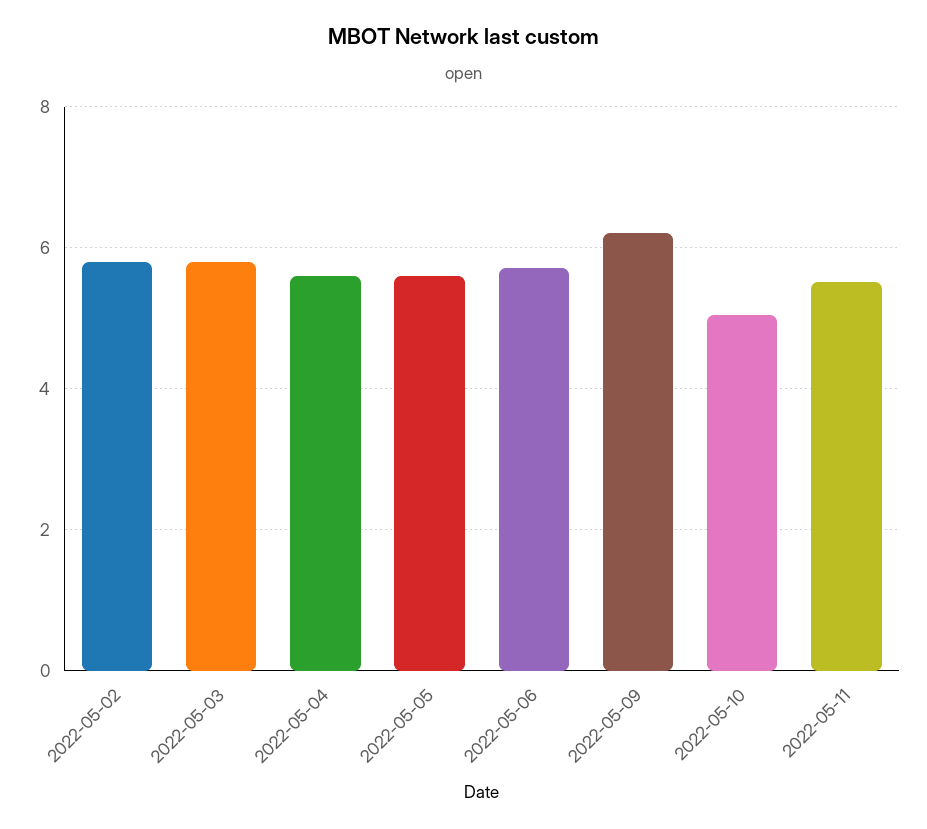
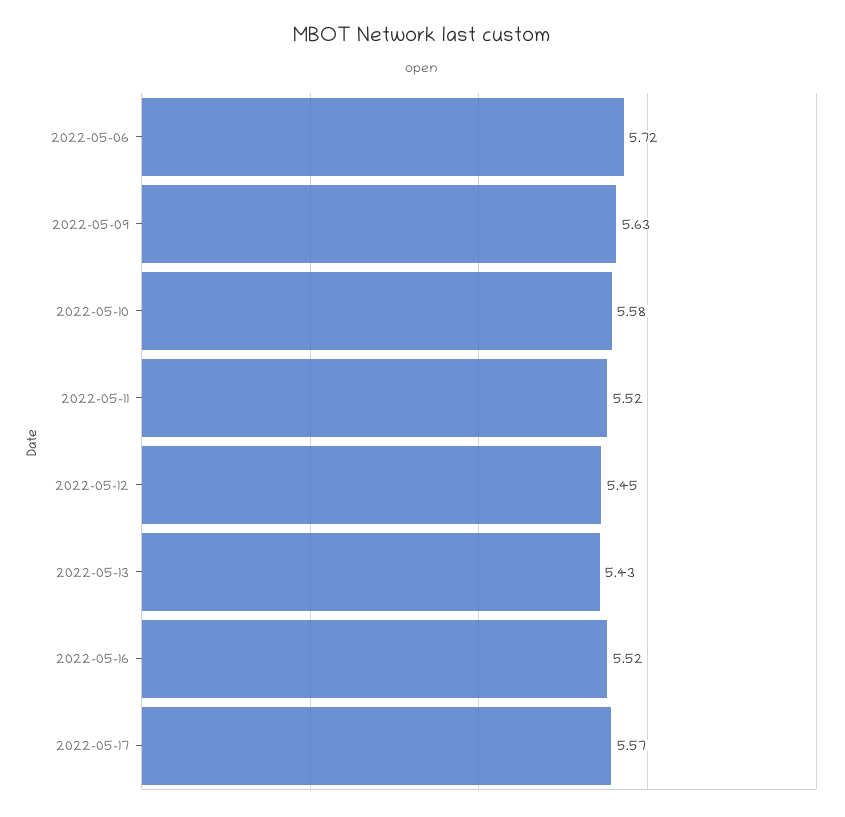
2022-05-02: 5.8 -> none
2022-05-03: 5.8 -> none
2022-05-04: 5.6 -> none
2022-05-05: 5.6 -> none
2022-05-09: 6.2 -> 5.63
2022-05-10: 5 -> 5.58
2022-05-12: none -> 5.45
2022-05-13: none -> 5.43
2022-05-16: none -> 5.52
2022-05-17: none -> 5.57

